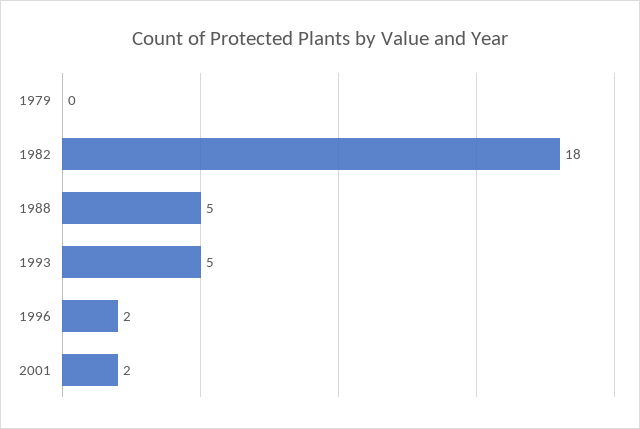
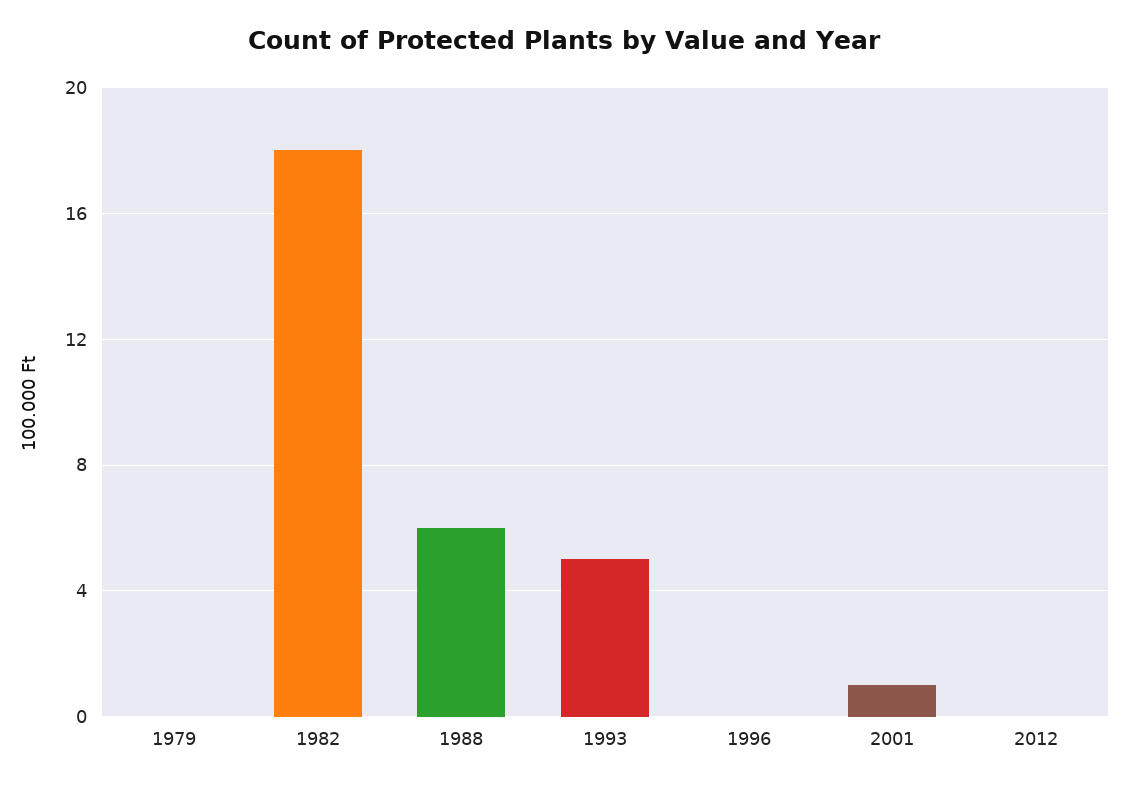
1988: 5 -> 6
1996: 2 -> 0
2001: 2 -> 1
2012: none -> 0

